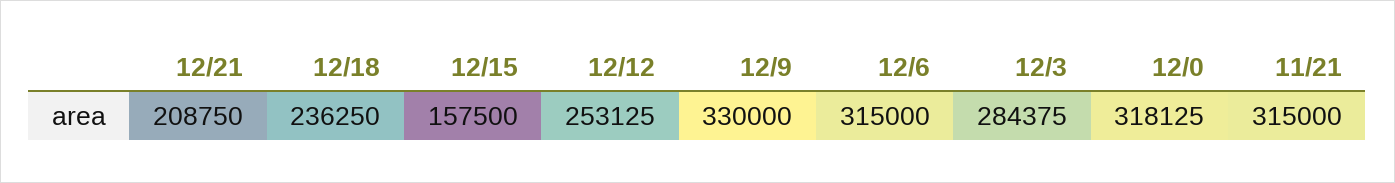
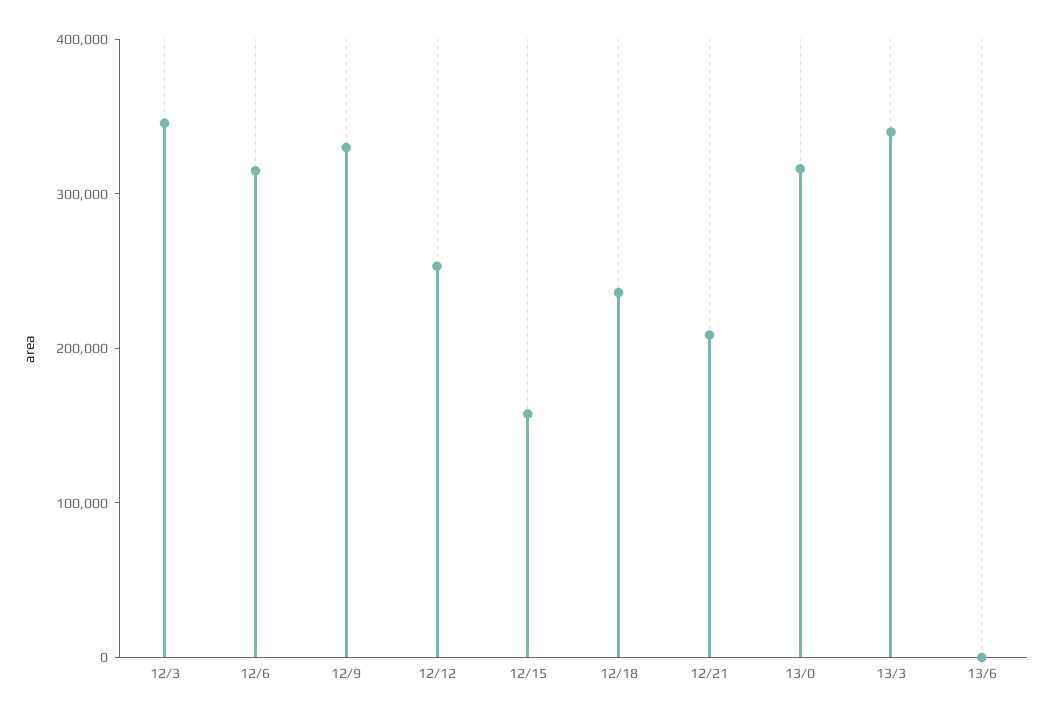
12/3: 284375 -> 340000
12/0: 318125 -> none
11/21: 315000 -> none
13/0: none -> 320000
13/3: none -> 340000
13/6: none -> 0

